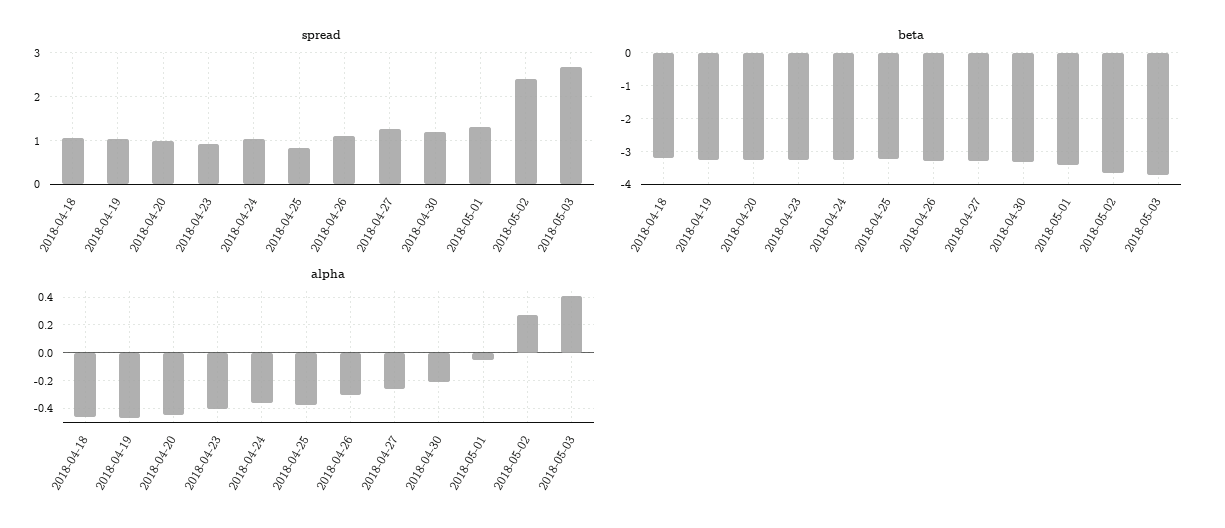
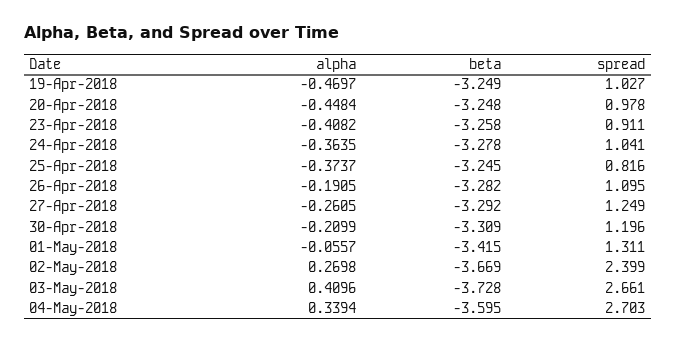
spread, 2018-04-18: 1 -> none
beta, 2018-04-18: -3.2 -> none
alpha, 2018-04-18: -0.45 -> none
alpha, 2018-04-26: -0.3 -> -0.1905
alpha, 04-May-2018: none -> 0.3394
beta, 04-May-2018: none -> -3.595
spread, 04-May-2018: none -> 2.703

